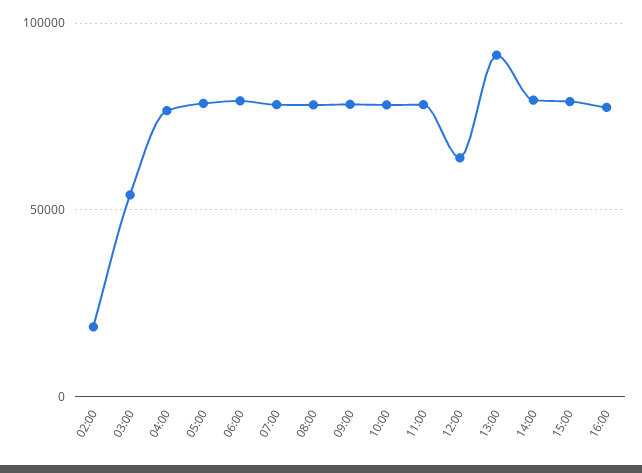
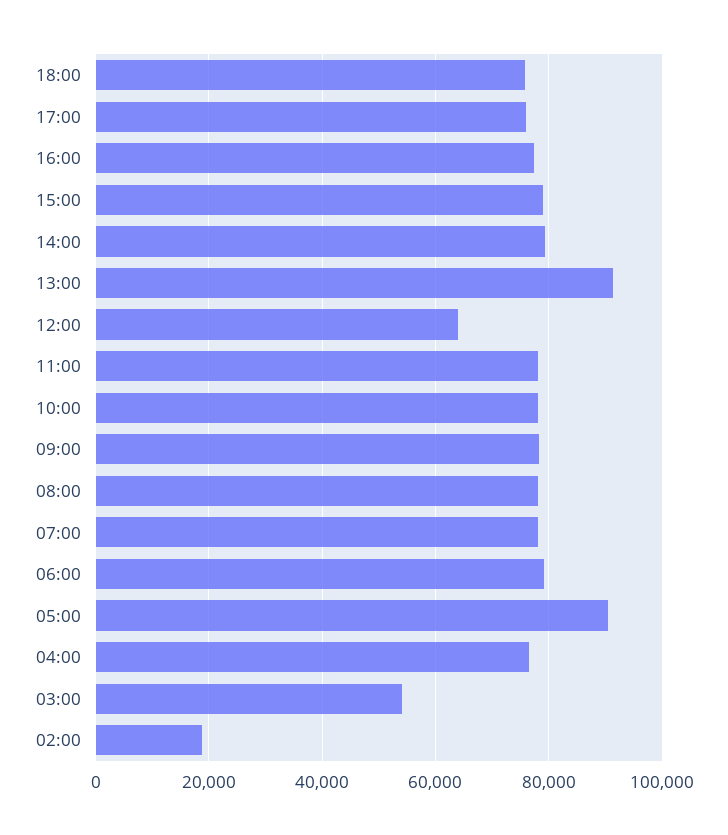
05:00: 80000 -> 90000
18:00: none -> 76000
17:00: none -> 76000

